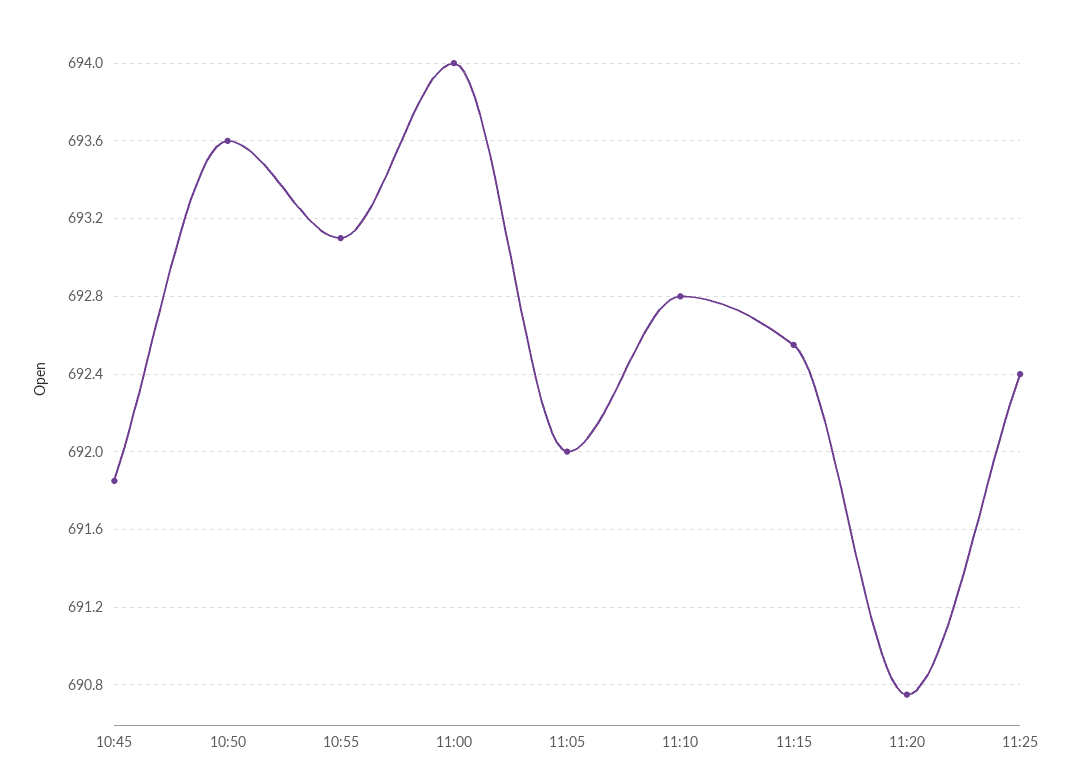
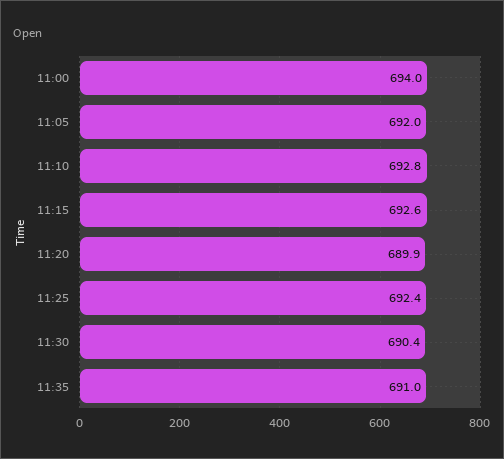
10:45: 691.85 -> none
10:50: 693.6 -> none
10:55: 693.1 -> none
11:20: 690.75 -> 689.9
11:30: none -> 690.4
11:35: none -> 691

